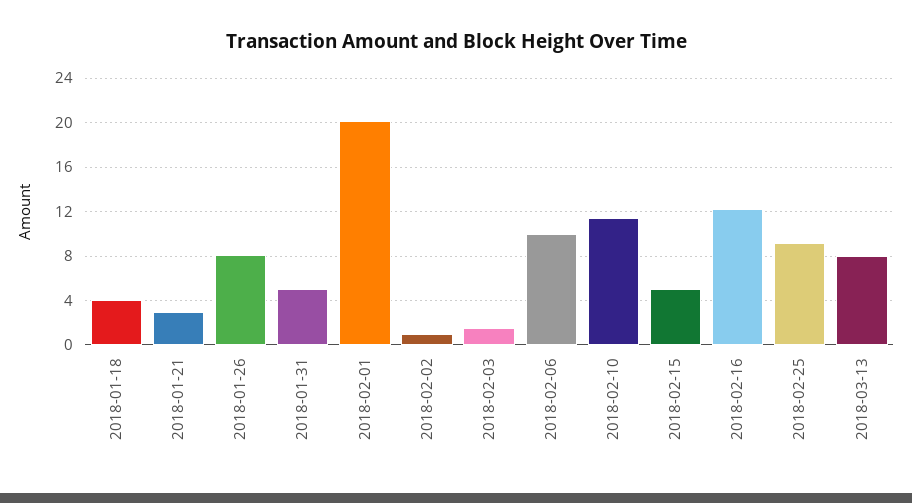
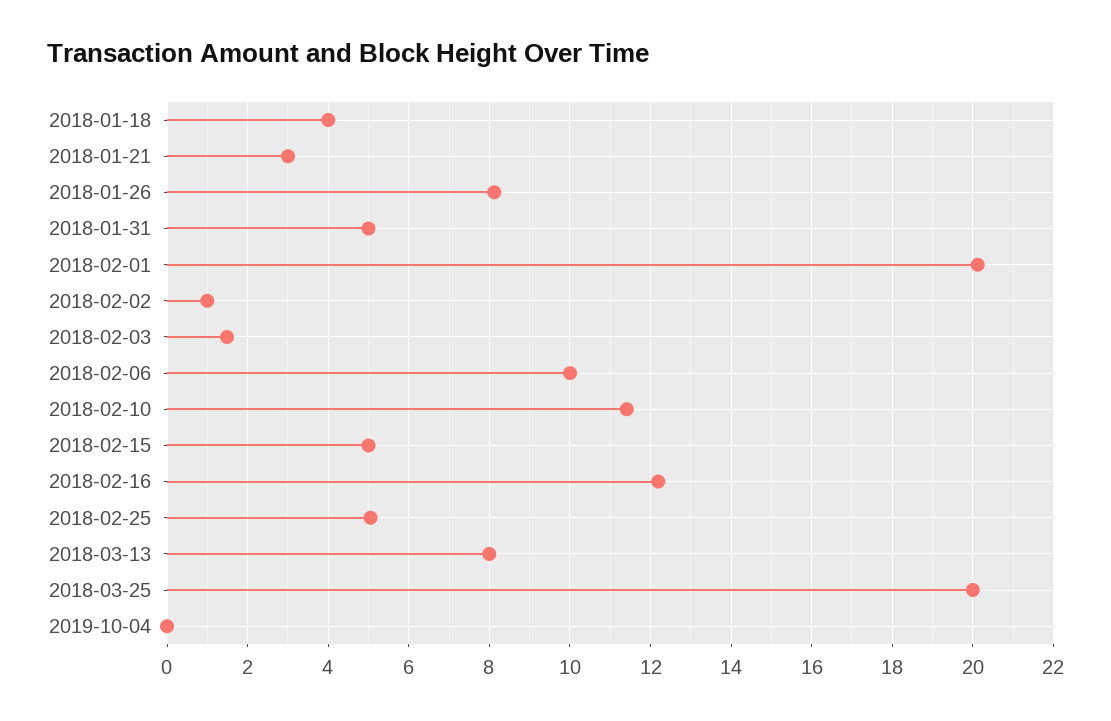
2018-02-25: 9 -> 5
2018-03-25: none -> 20
2019-10-04: none -> 0

